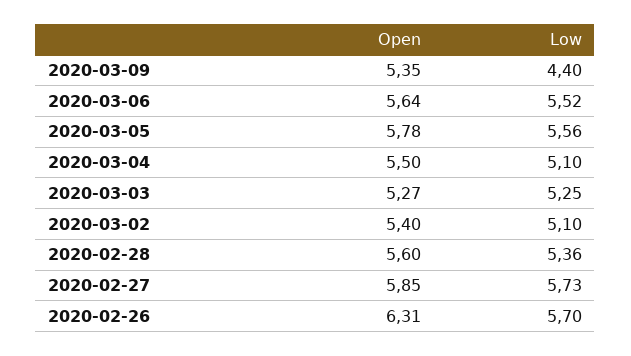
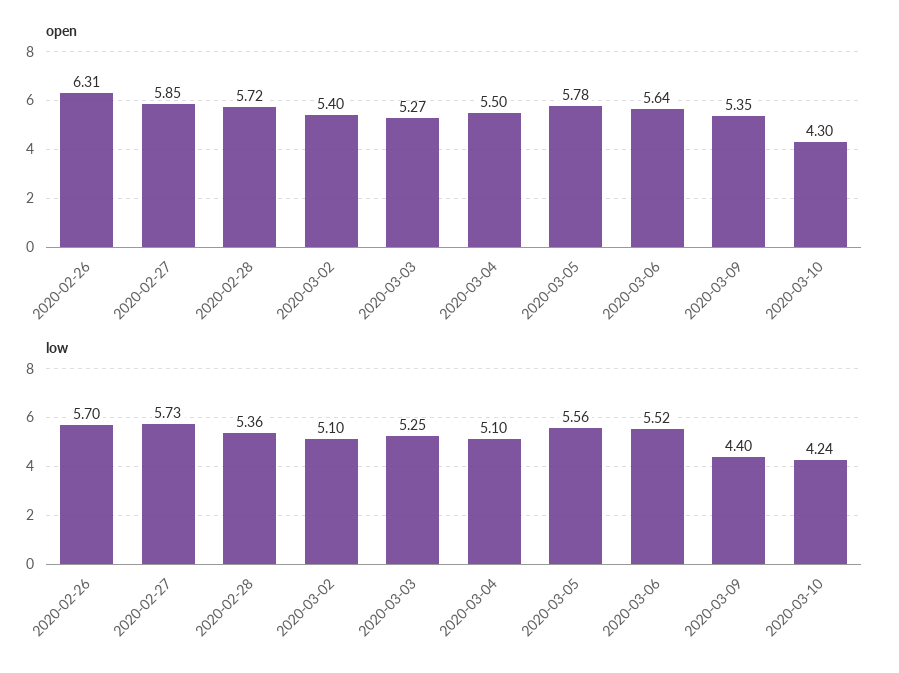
Open, 2020-02-28: 5.6 -> 5.72
Open, 2020-03-10: none -> 4.3
Low, 2020-03-10: none -> 4.24

